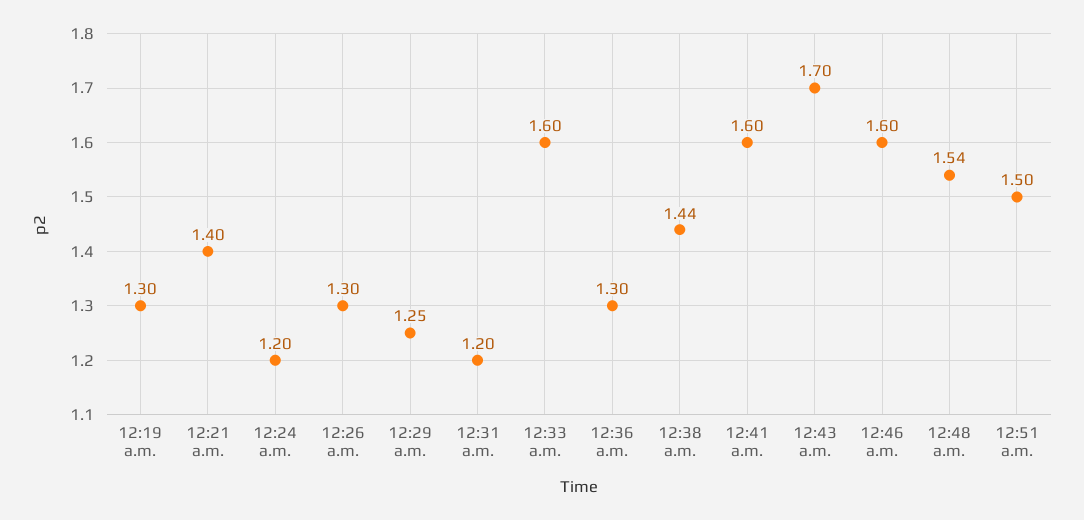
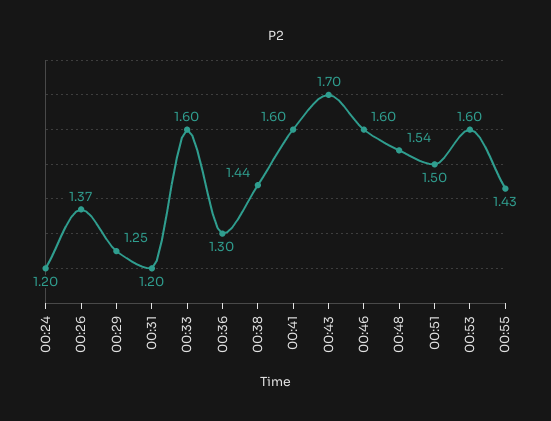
12:19 a.m.: 1.3 -> none
12:21 a.m.: 1.4 -> none
12:26 a.m.: 1.3 -> 1.37
00:53: none -> 1.6
00:55: none -> 1.43

